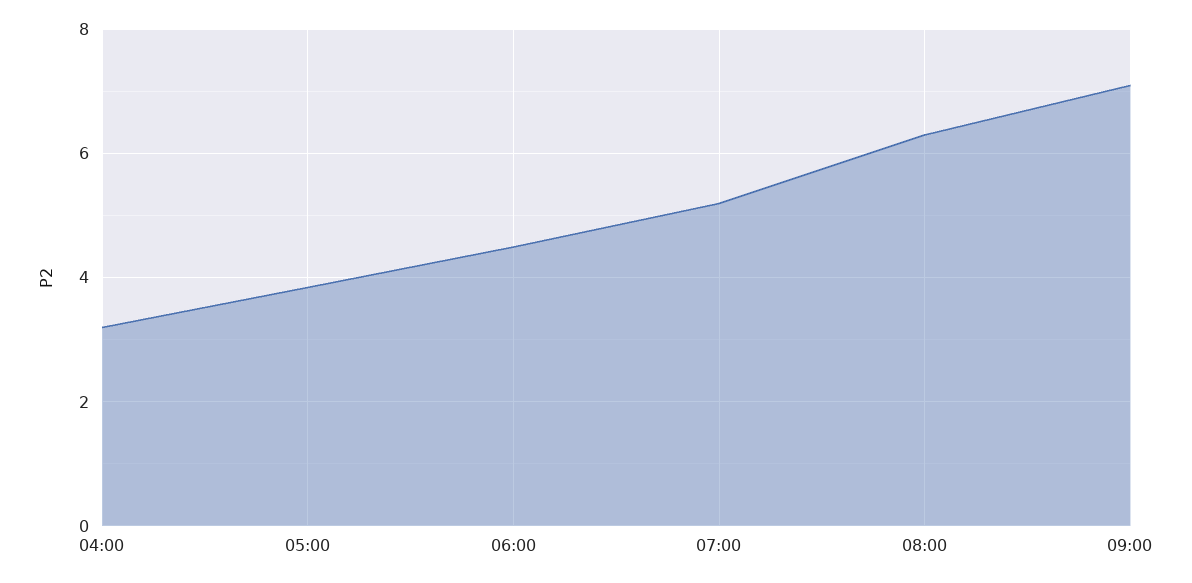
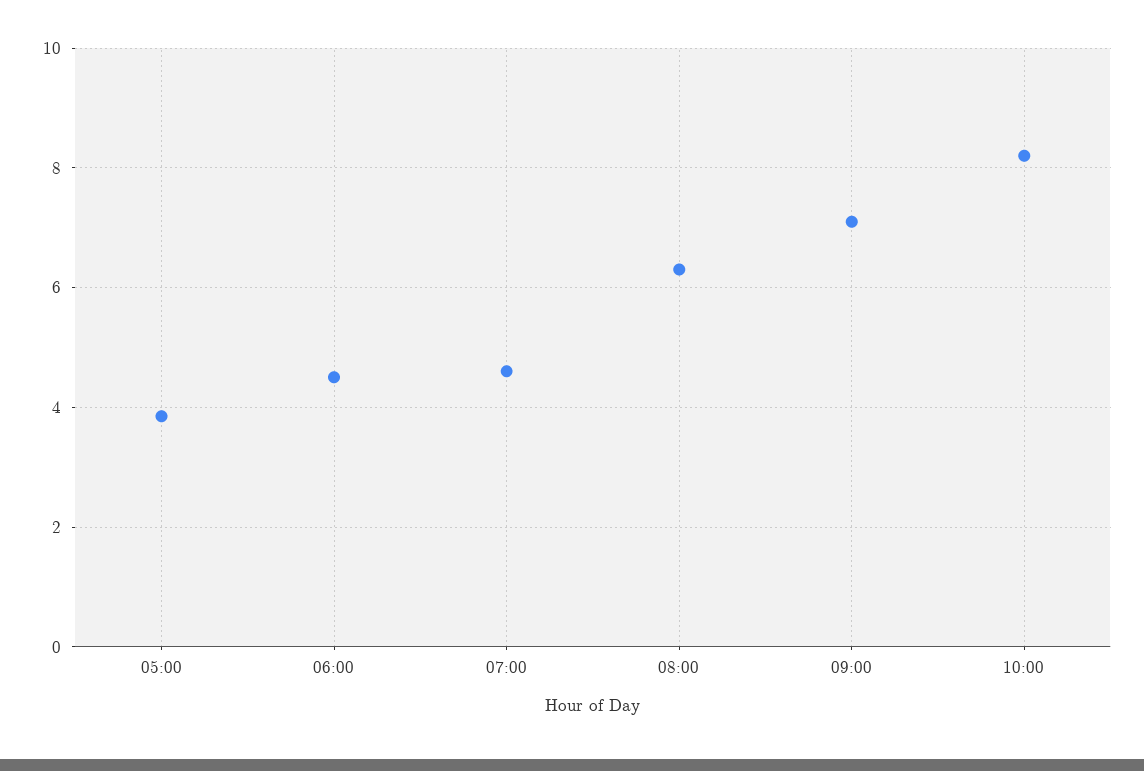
04:00: 3.2 -> none
07:00: 5.2 -> 4.6
10:00: none -> 8.2

